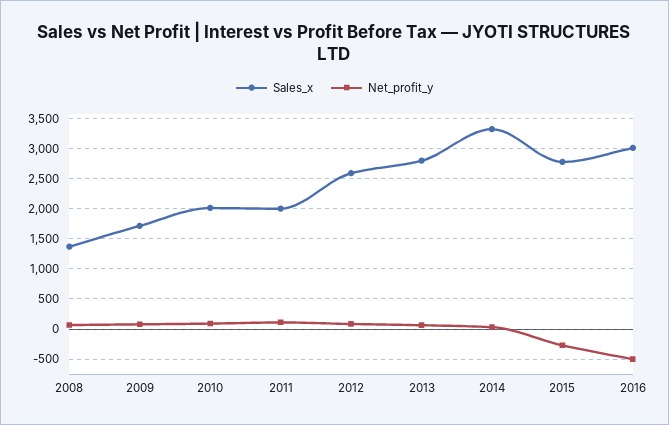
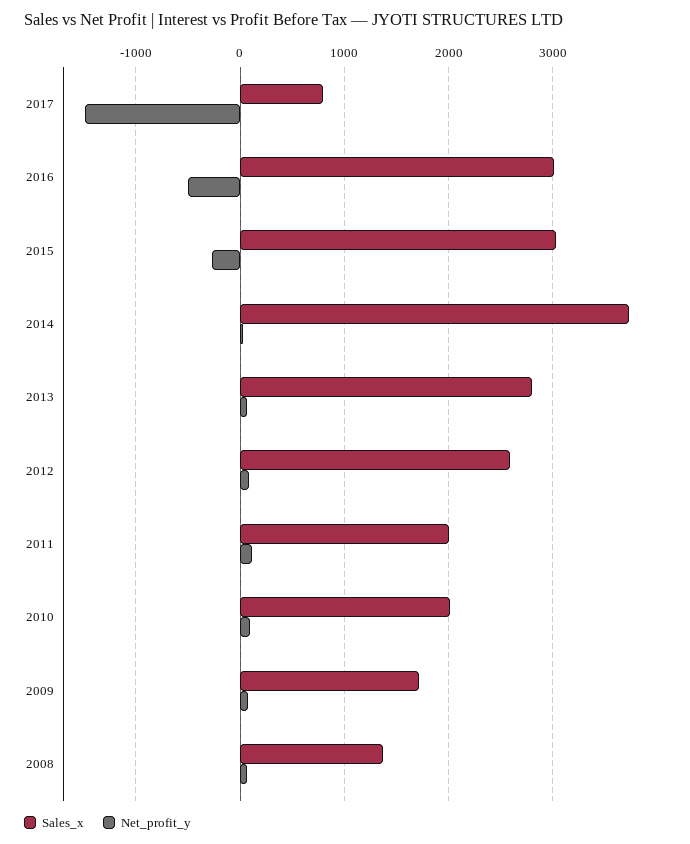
Sales_x, 2014: 3300 -> 3700
Sales_x, 2015: 2800 -> 3000
Sales_x, 2017: none -> 800
Net_profit_y, 2017: none -> -1500

